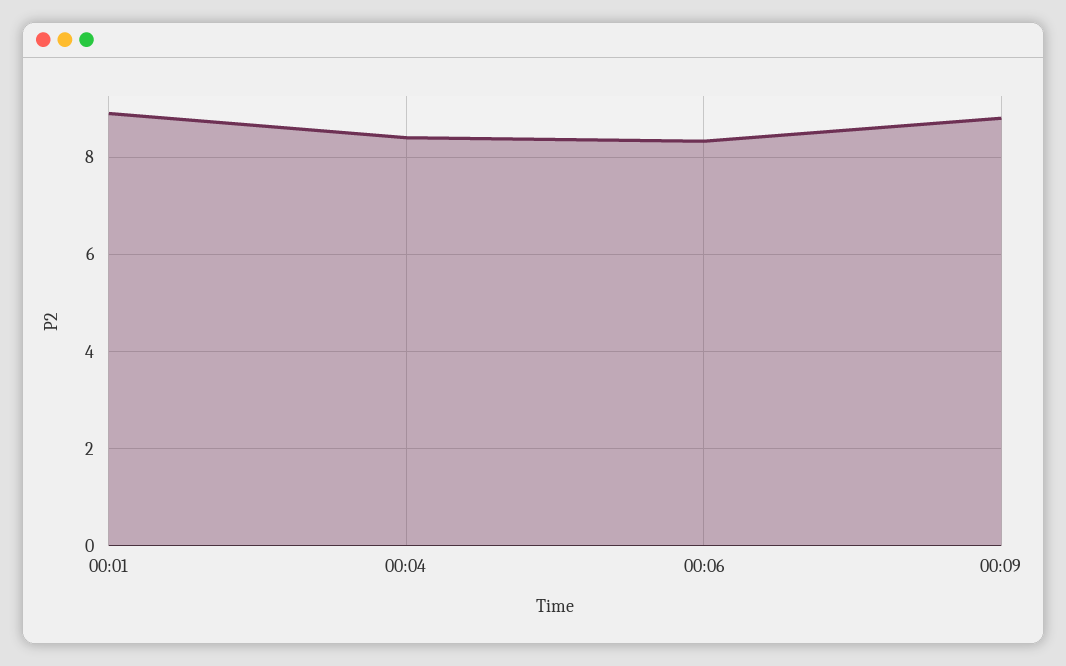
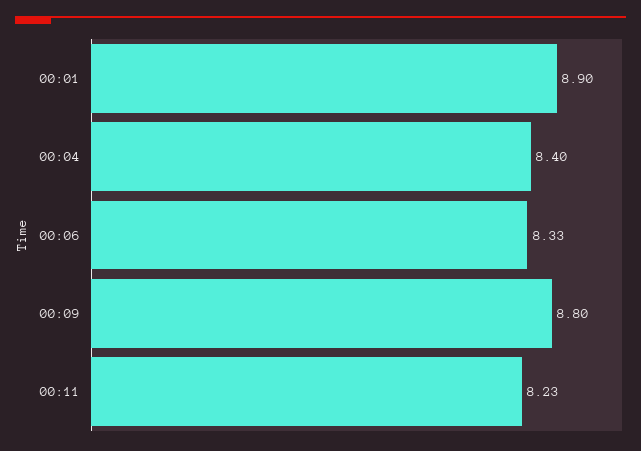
00:11: none -> 8.23

